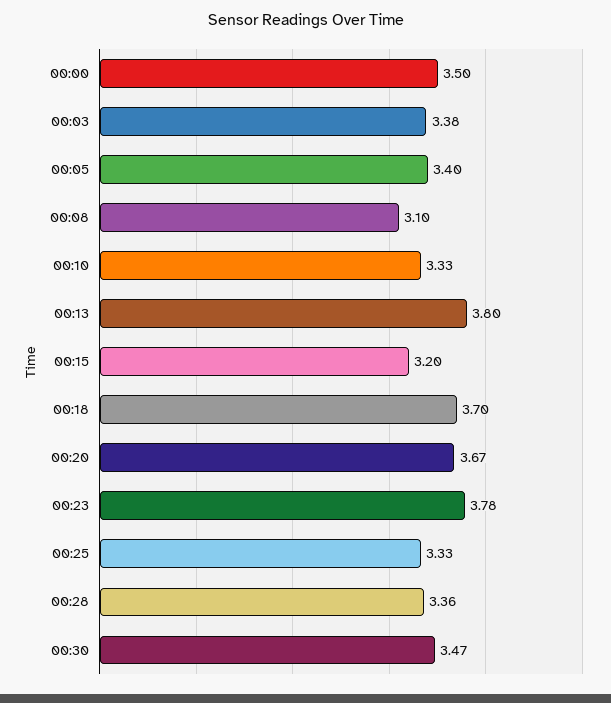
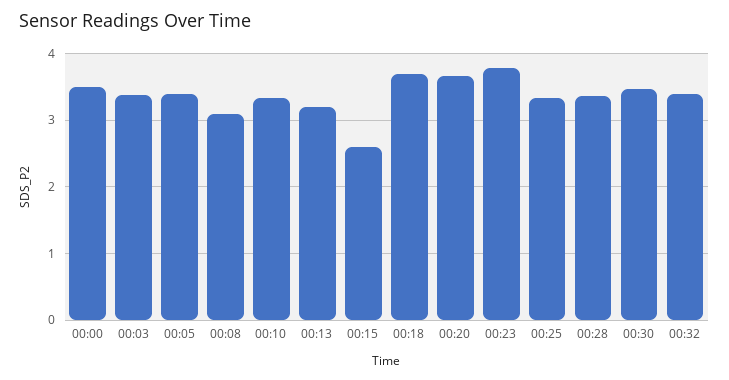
00:13: 3.8 -> 3.2
00:15: 3.2 -> 2.6
00:32: none -> 3.4

